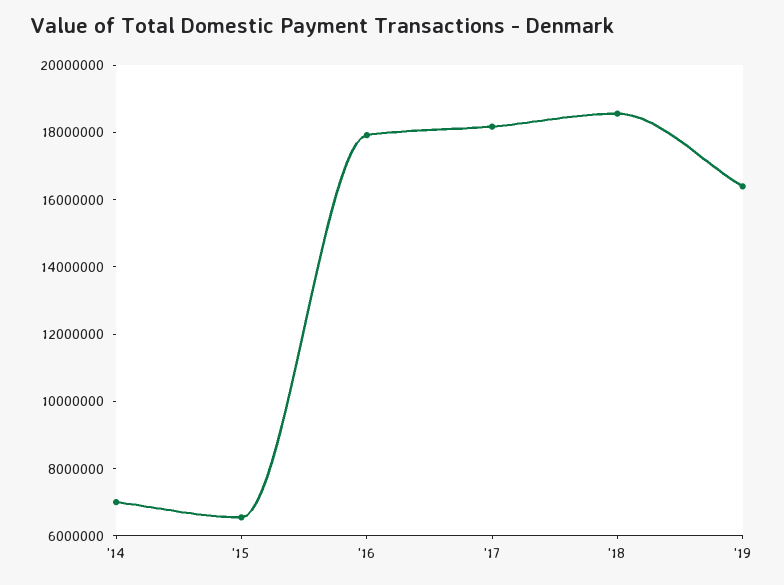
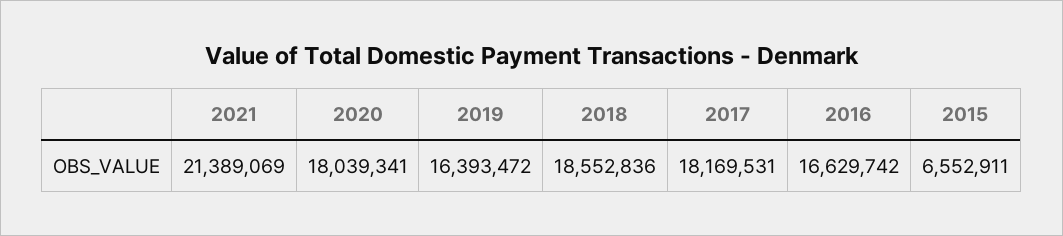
'14: 7000000 -> none
'16: 18000000 -> 16629742
2021: none -> 21389069
2020: none -> 18039341

